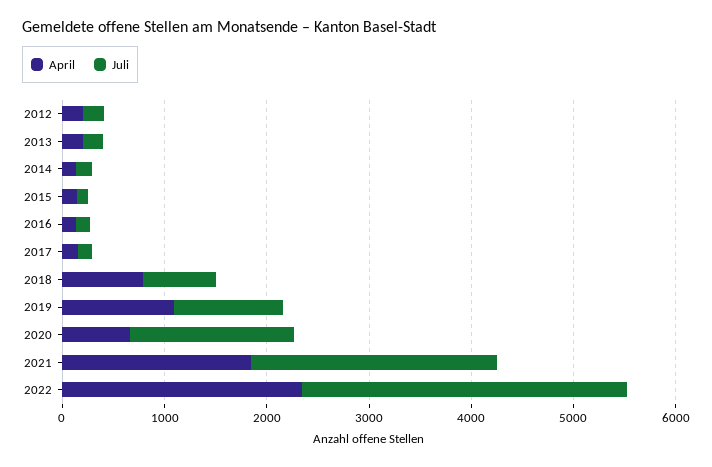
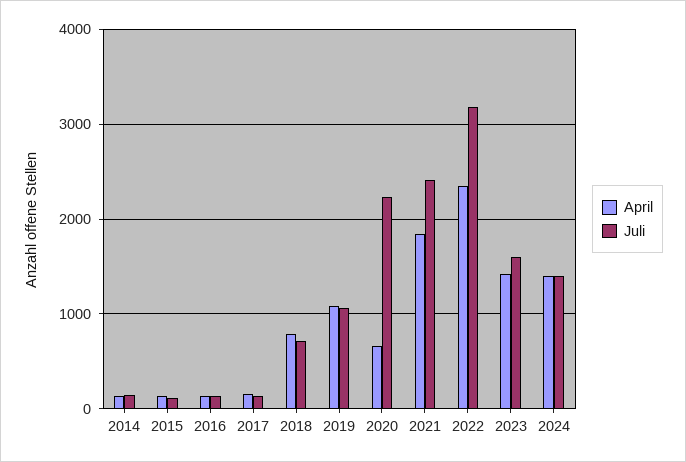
April, 2012: 200 -> none
Juli, 2012: 200 -> none
April, 2013: 200 -> none
Juli, 2013: 200 -> none
Juli, 2020: 1600 -> 2200
April, 2023: none -> 1400
Juli, 2023: none -> 1600
April, 2024: none -> 1400
Juli, 2024: none -> 1400

